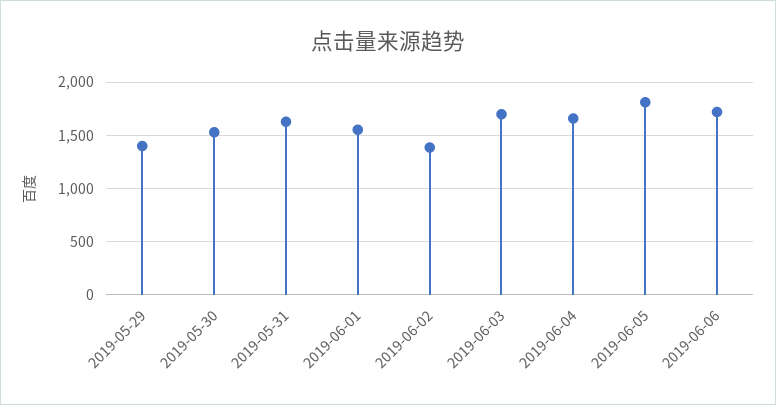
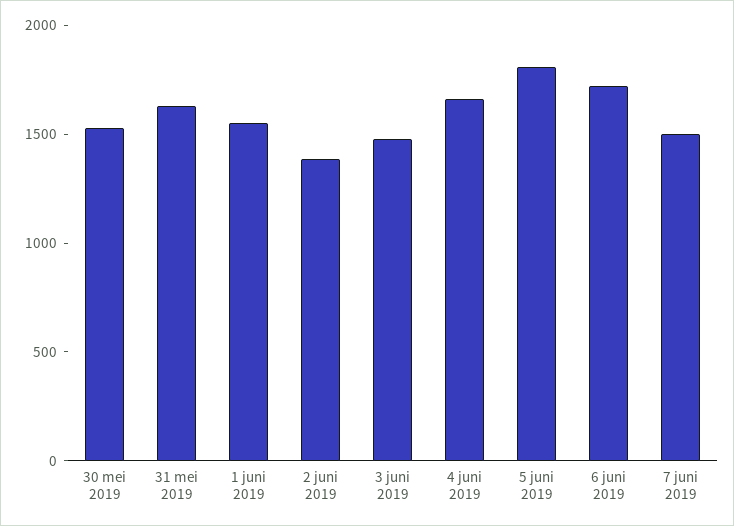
2019-05-29: 1400 -> none
2019-06-03: 1700 -> 1500
7 juni 2019: none -> 1500

